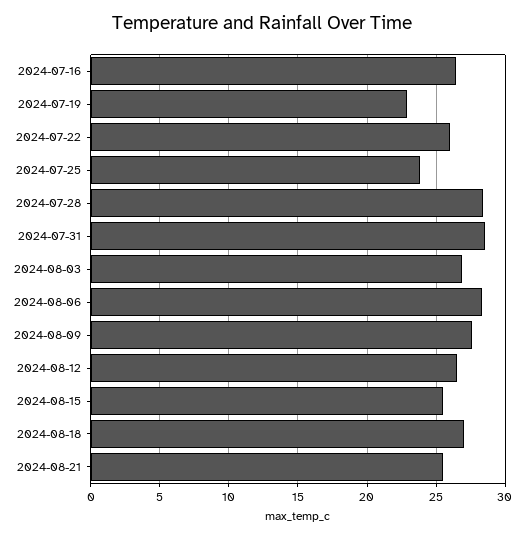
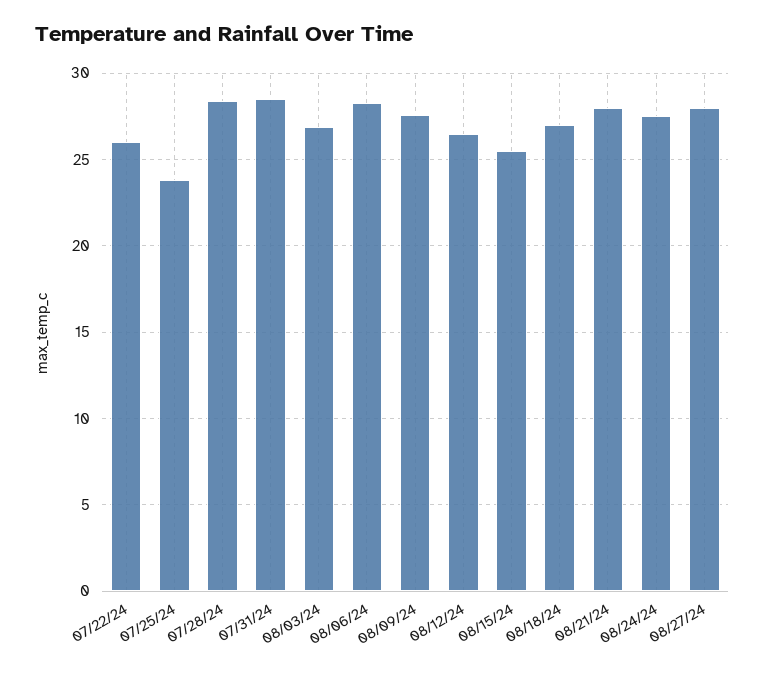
2024-07-16: 26.5 -> none
2024-07-19: 23 -> none
2024-08-21: 25.5 -> 28
08/24/24: none -> 27.5
08/27/24: none -> 28

